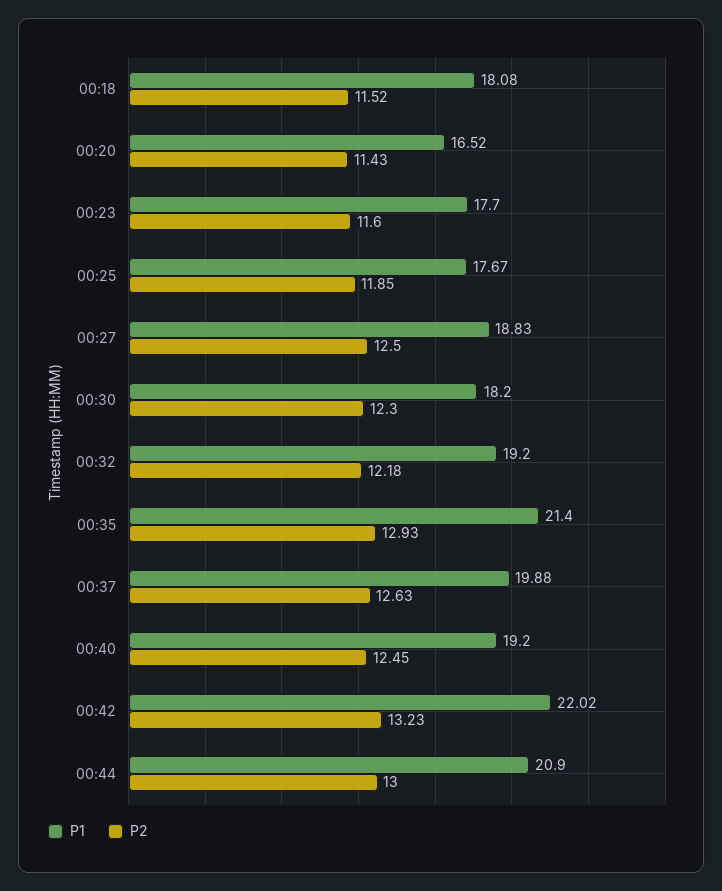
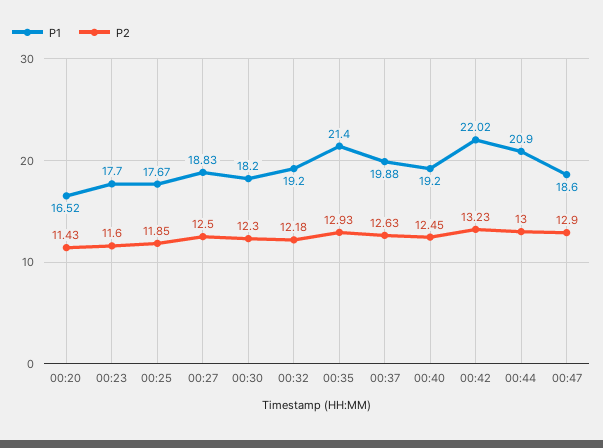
P1, 00:18: 18.08 -> none
P2, 00:18: 11.52 -> none
P1, 00:47: none -> 18.6
P2, 00:47: none -> 12.9

